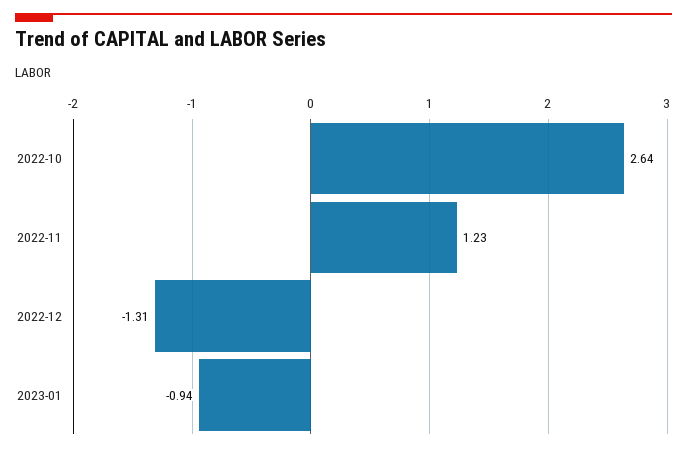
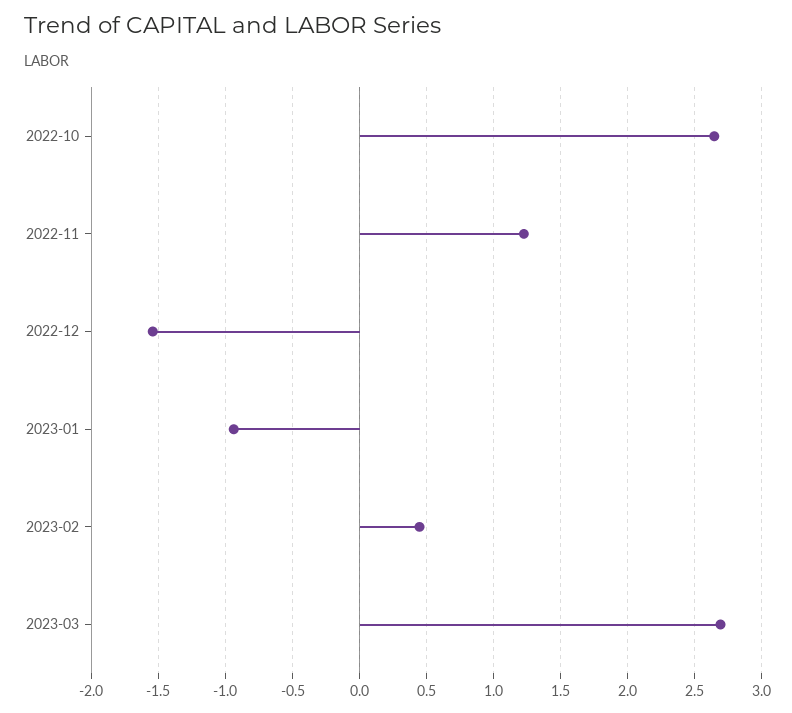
2022-12: -1.31 -> -1.55
2023-02: none -> 0.45
2023-03: none -> 2.7

